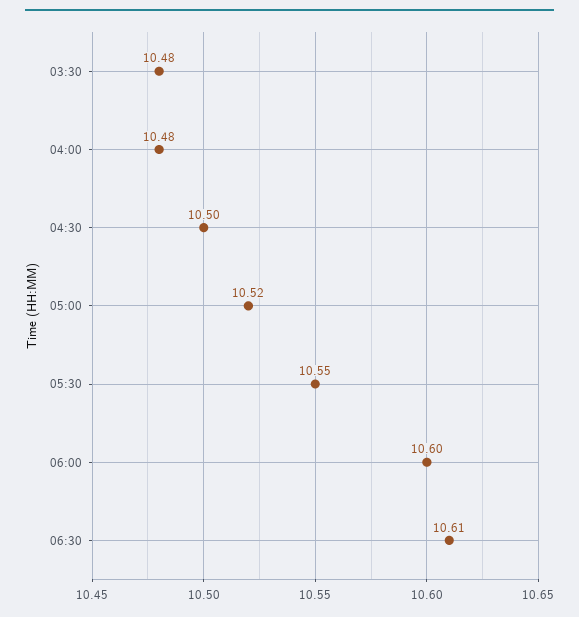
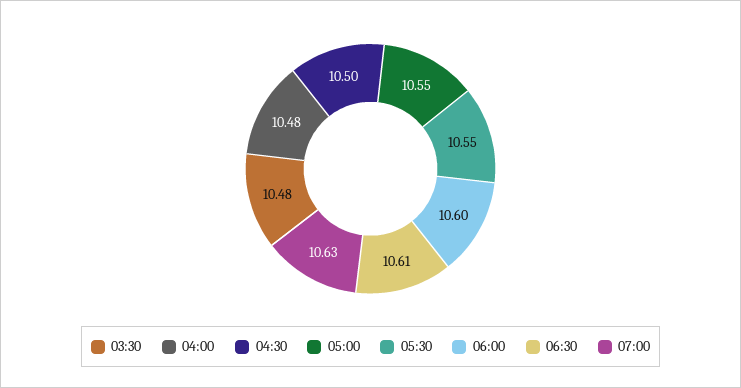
05:00: 10.52 -> 10.55
07:00: none -> 10.63

